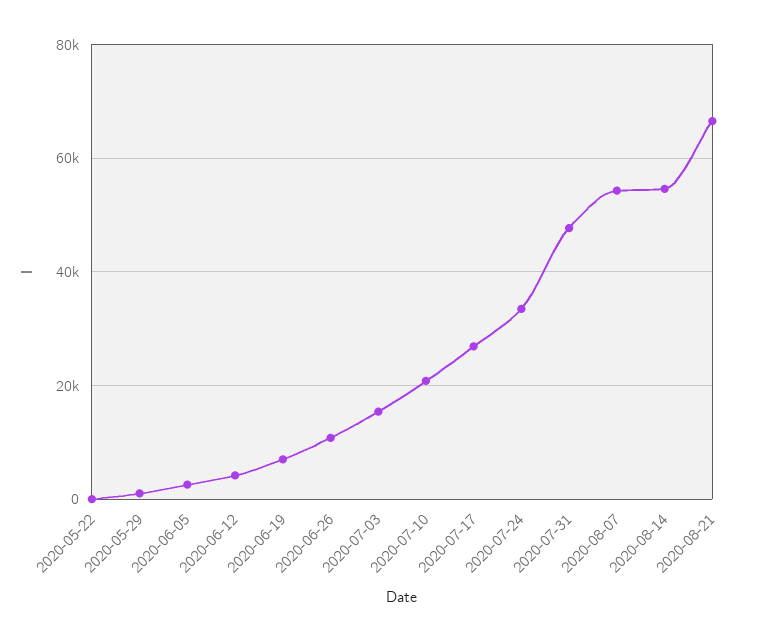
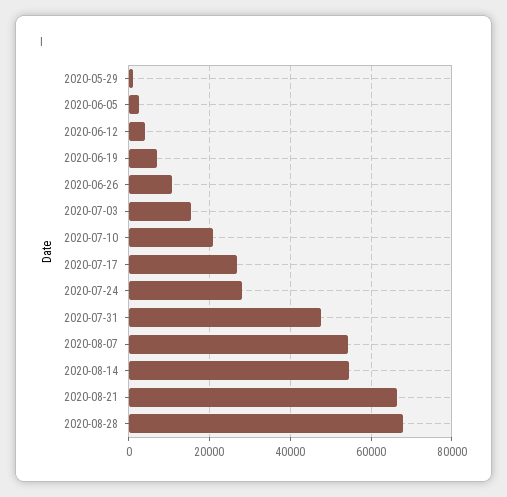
2020-05-22: 0 -> none
2020-07-24: 34000 -> 28000
2020-08-28: none -> 68000

